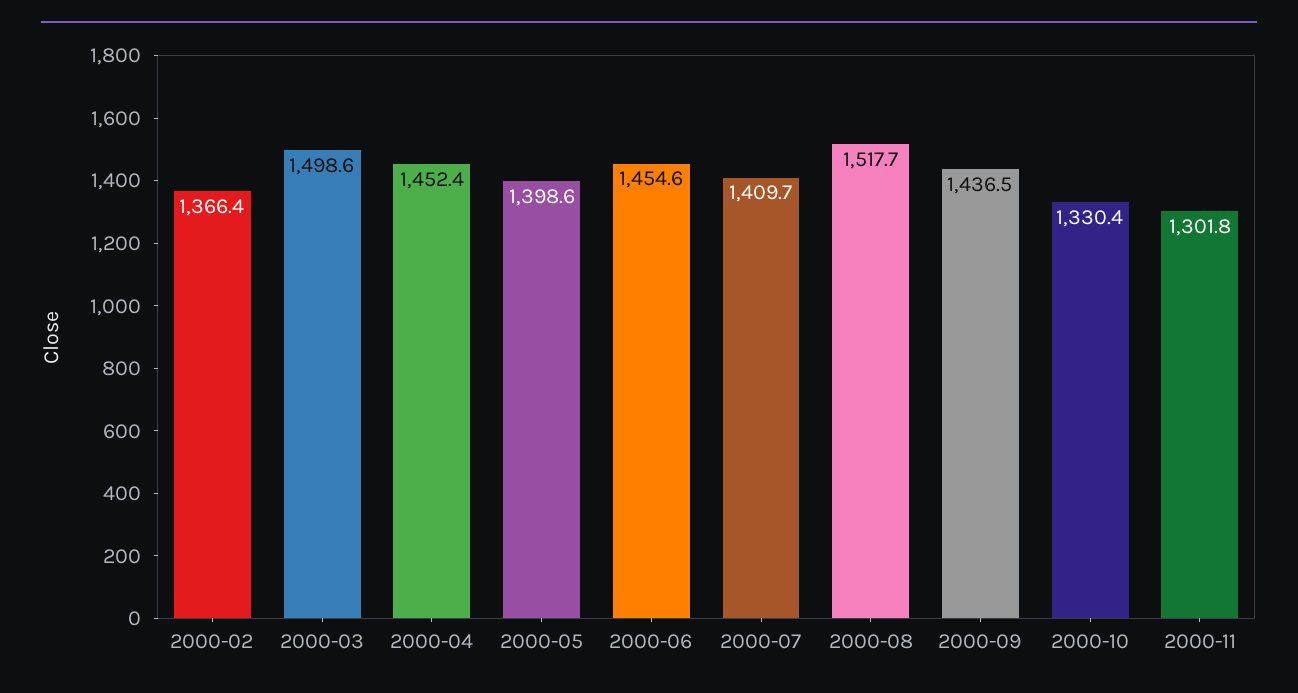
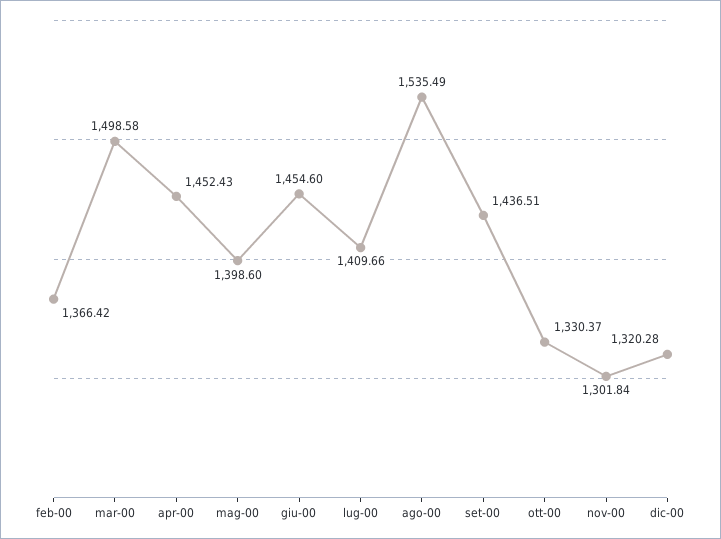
2000-08: 1517.7 -> 1535.49
dic-00: none -> 1320.28

